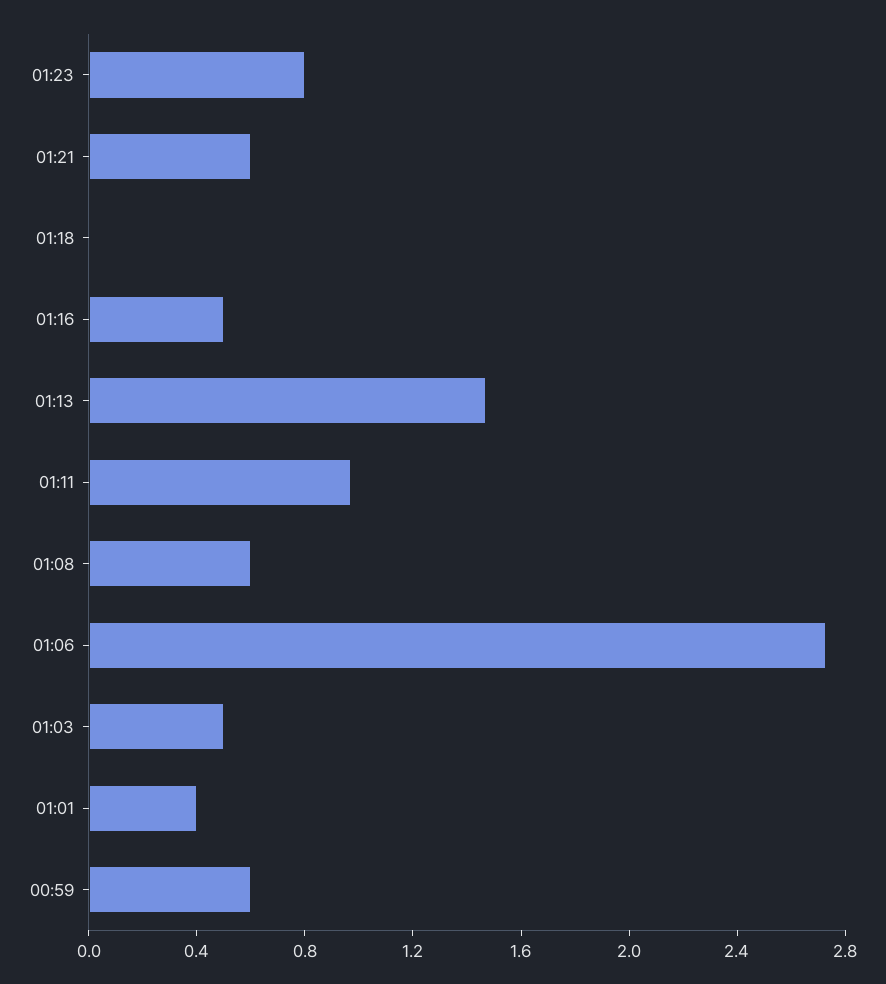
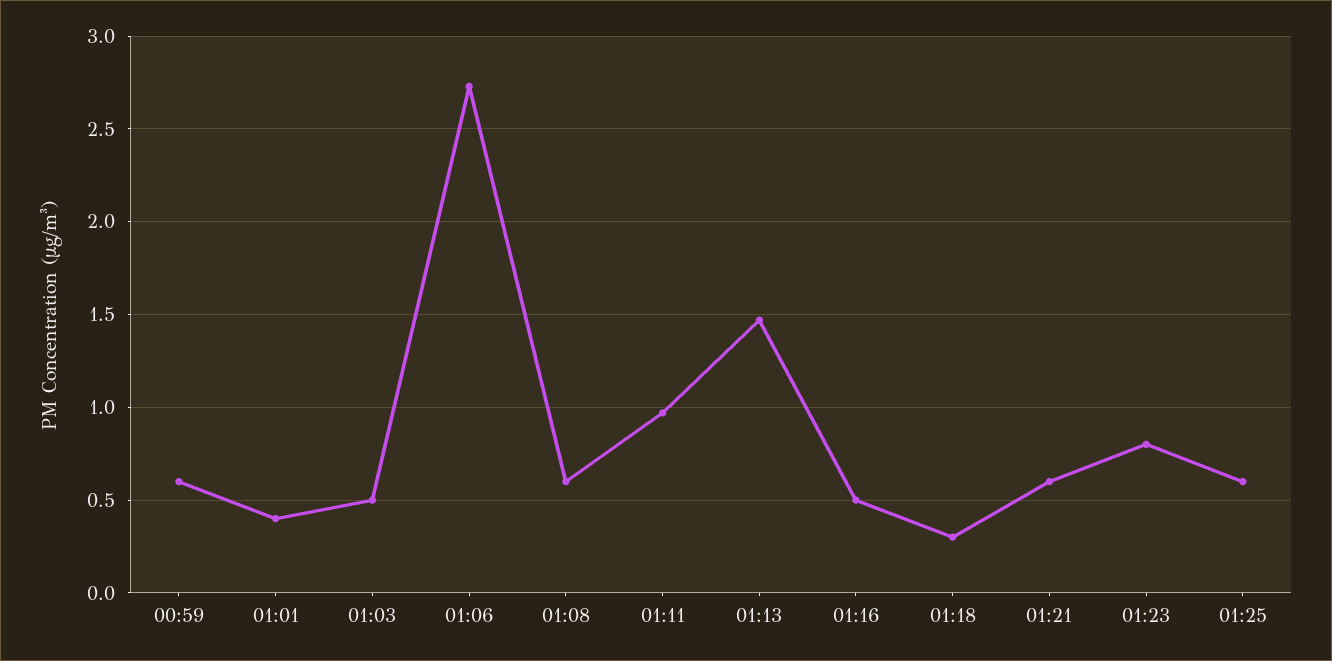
01:18: 0 -> 0.3
01:25: none -> 0.6

